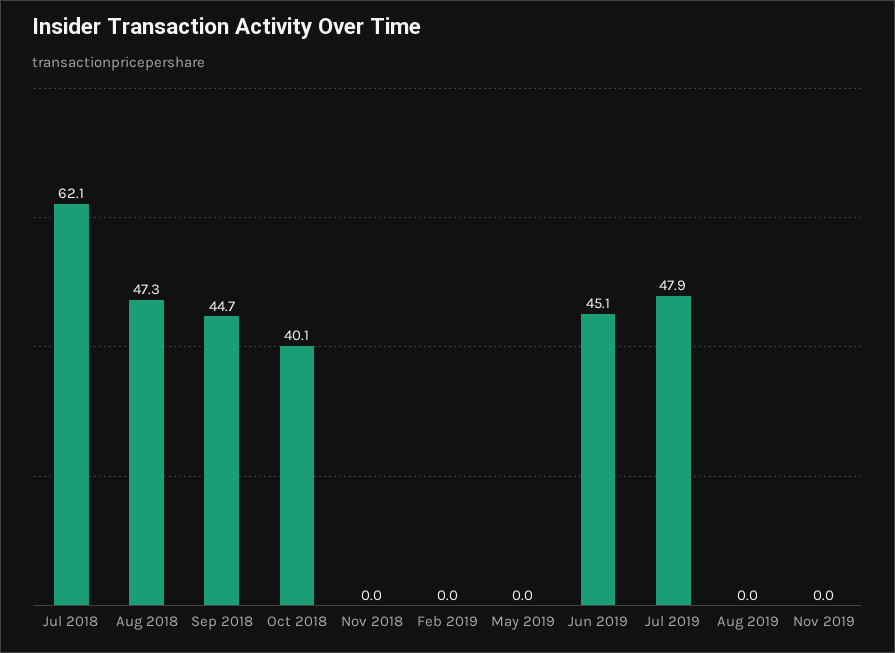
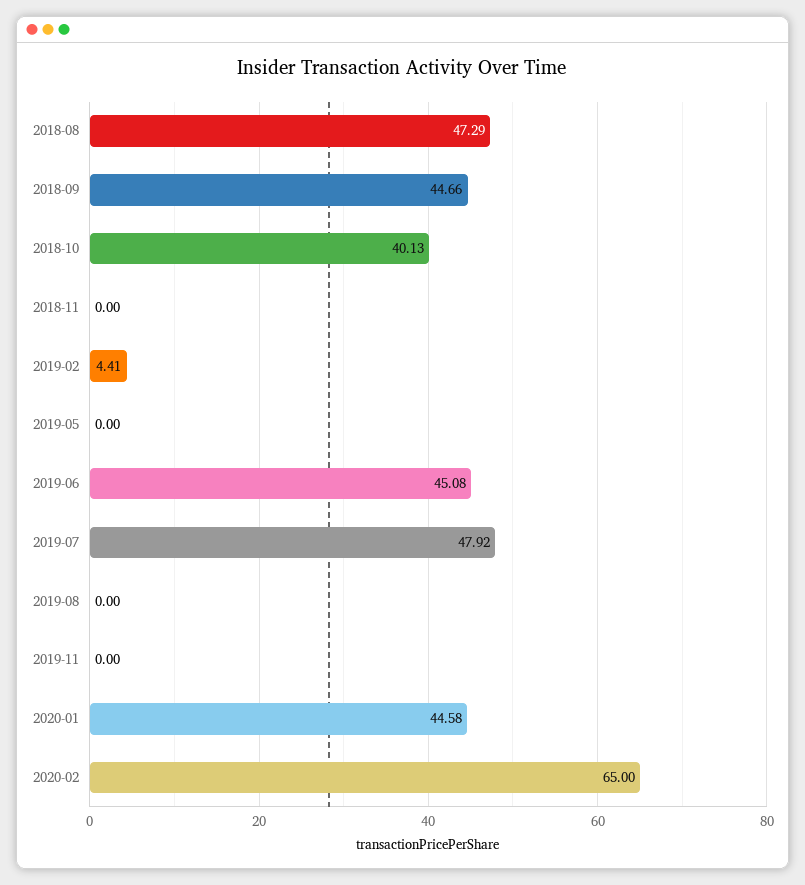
Jul 2018: 62.1 -> none
Feb 2019: 0 -> 4.41
2020-01: none -> 44.58
2020-02: none -> 65

